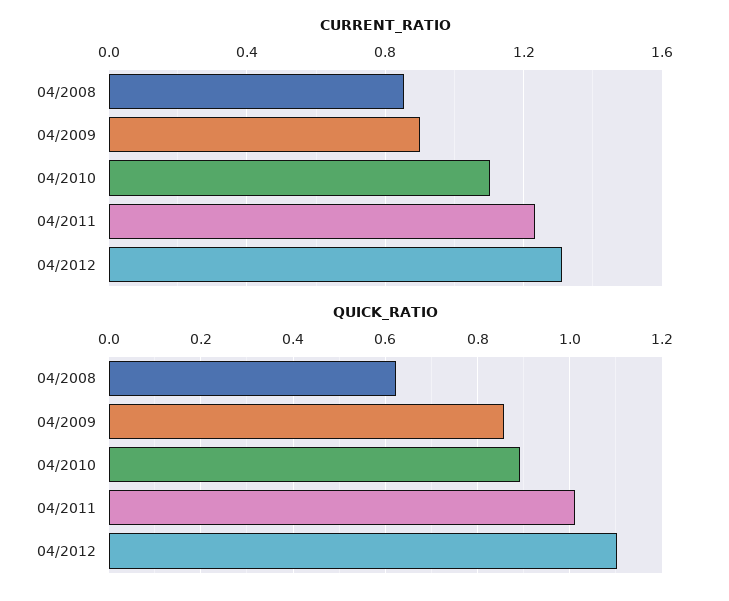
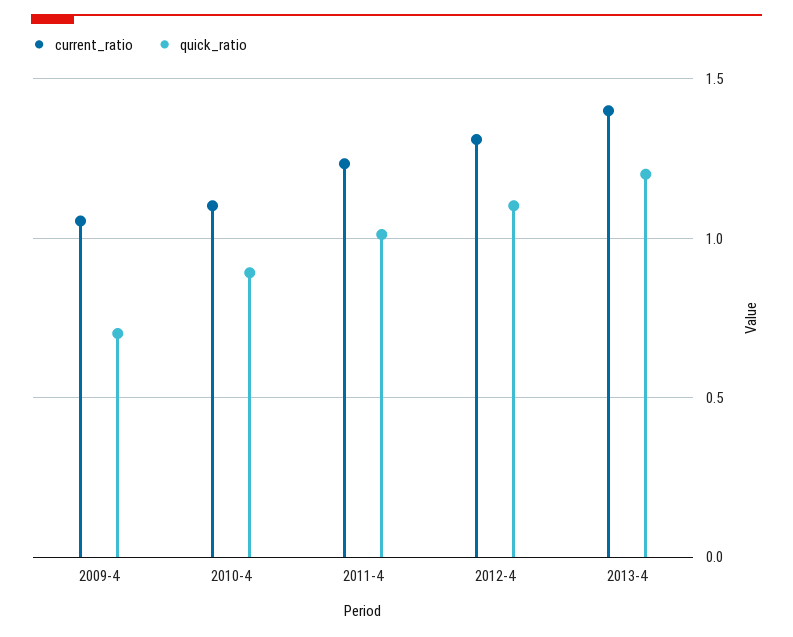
CURRENT_RATIO, 04/2008: 0.85 -> none
CURRENT_RATIO, 04/2009: 0.9 -> 1.05
QUICK_RATIO, 04/2008: 0.62 -> none
QUICK_RATIO, 04/2009: 0.86 -> 0.7
CURRENT_RATIO, 2013-4: none -> 1.4
QUICK_RATIO, 2013-4: none -> 1.2

